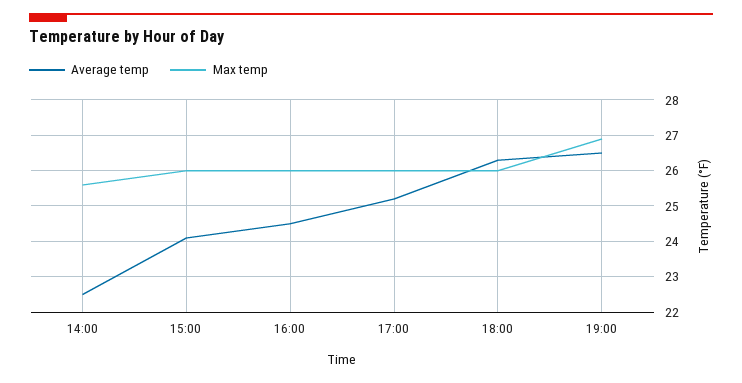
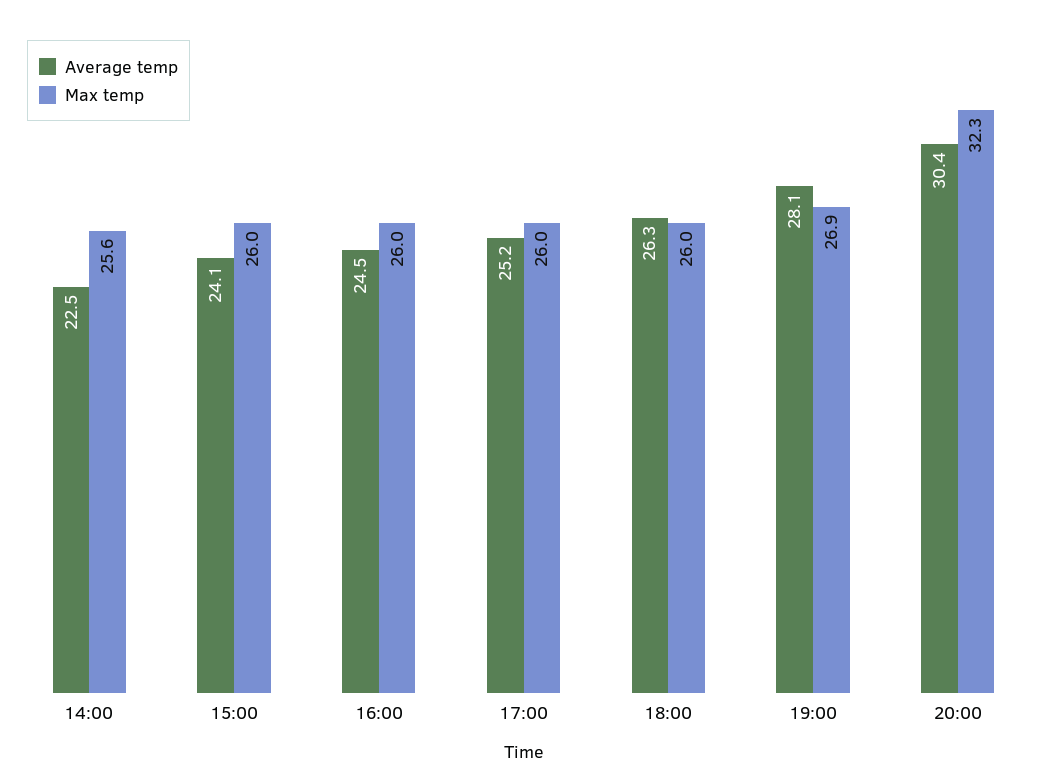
Average temp, 19:00: 26.5 -> 28.1
Average temp, 20:00: none -> 30.4
Max temp, 20:00: none -> 32.3

